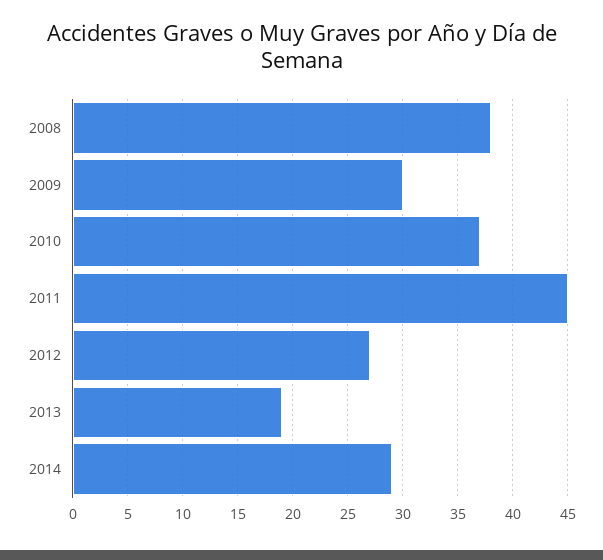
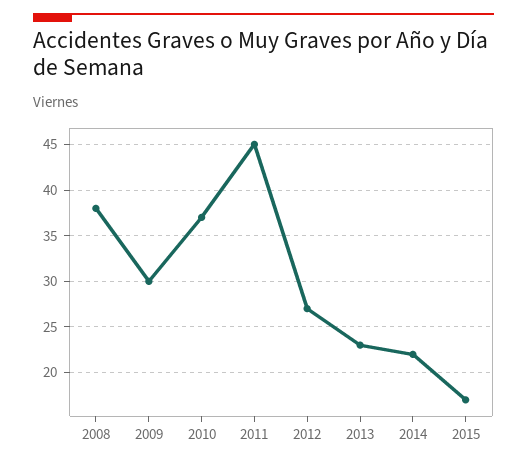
2013: 19 -> 23
2014: 29 -> 22
2015: none -> 17

